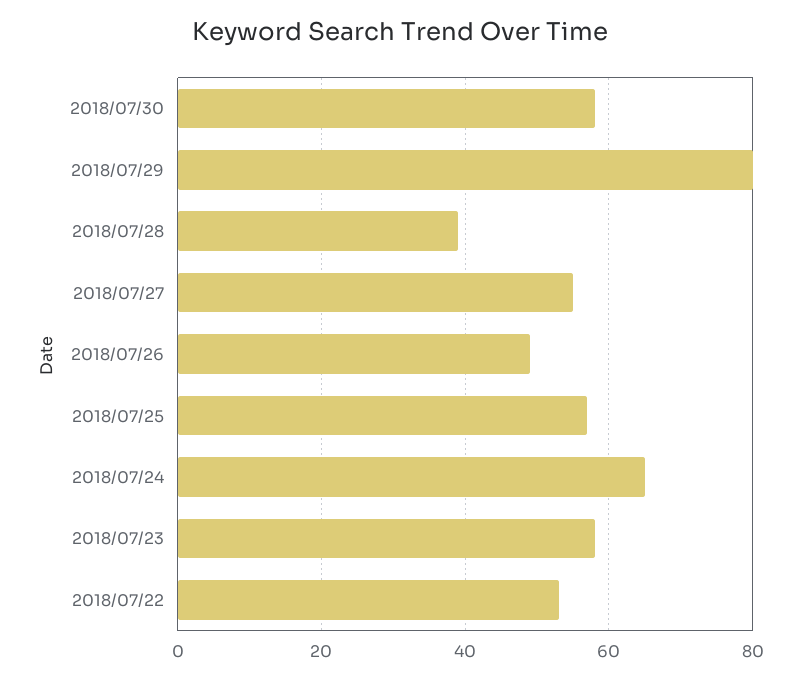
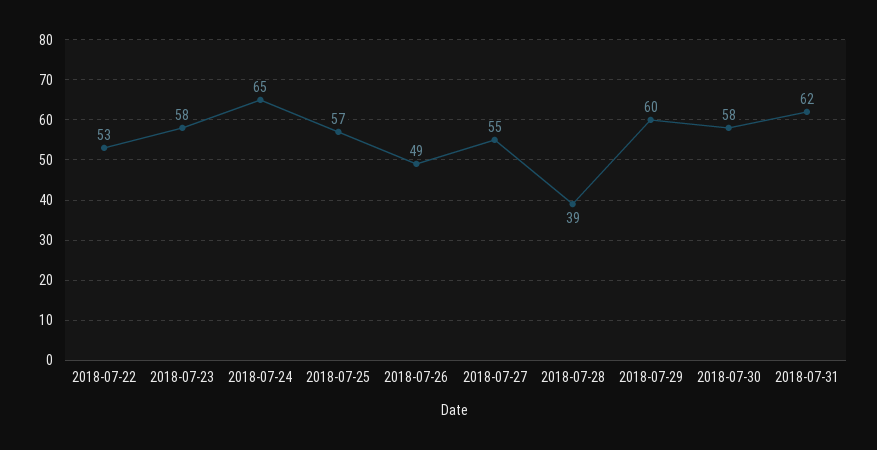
2018/07/29: 80 -> 60
2018-07-31: none -> 62

